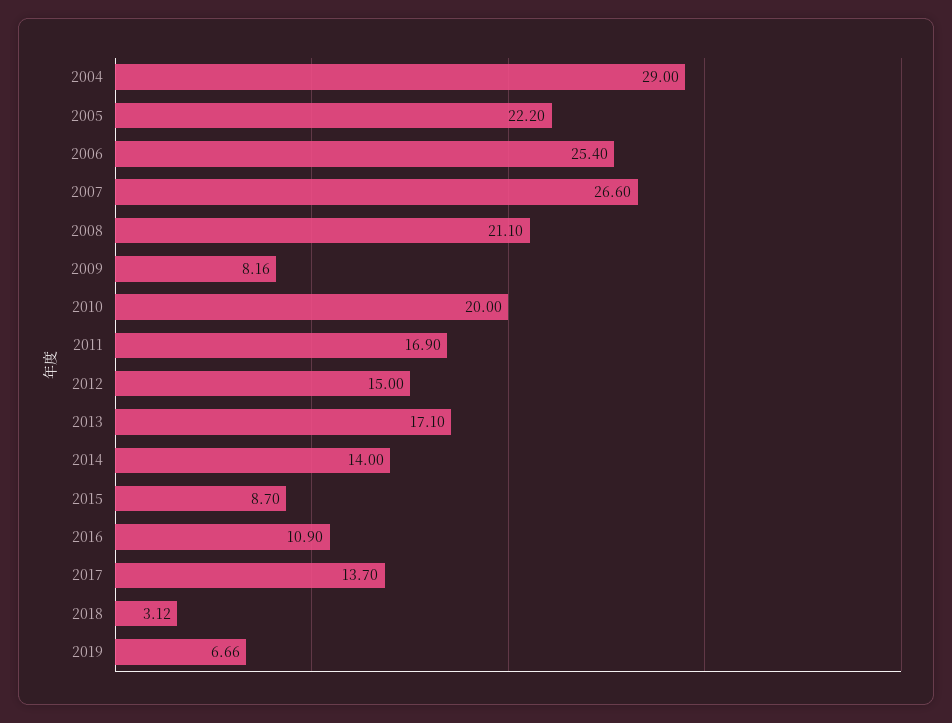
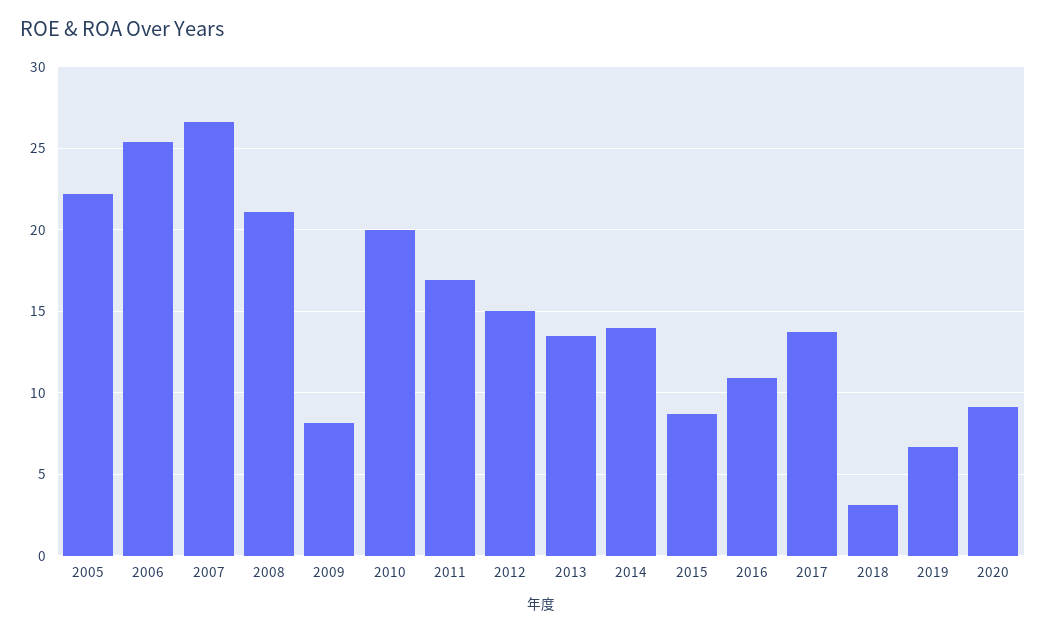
2004: 29 -> none
2013: 17.1 -> 13.5
2020: none -> 9

